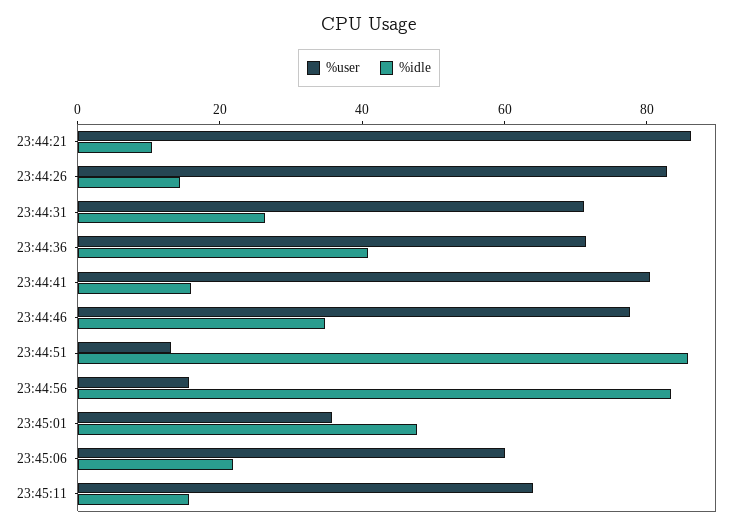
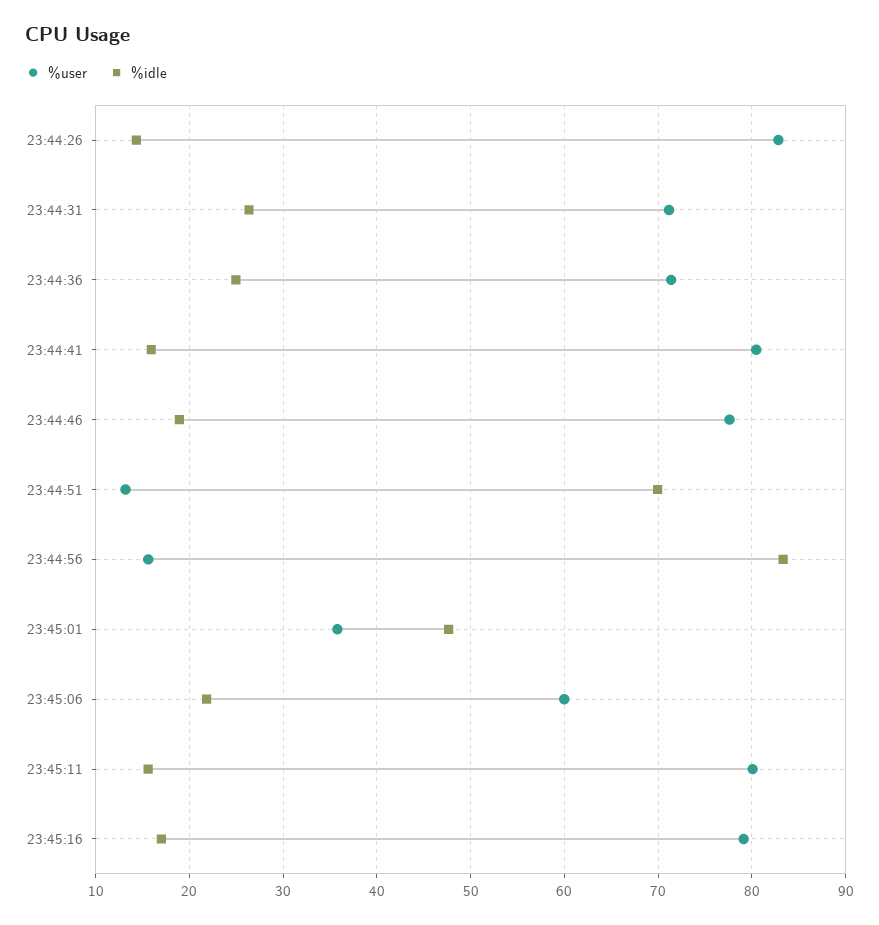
%user, 23:44:21: 85 -> none
%idle, 23:44:21: 10 -> none
%idle, 23:44:36: 40 -> 25
%idle, 23:44:46: 35 -> 19
%idle, 23:44:51: 85 -> 70
%user, 23:45:11: 65 -> 80
%user, 23:45:16: none -> 79
%idle, 23:45:16: none -> 17

